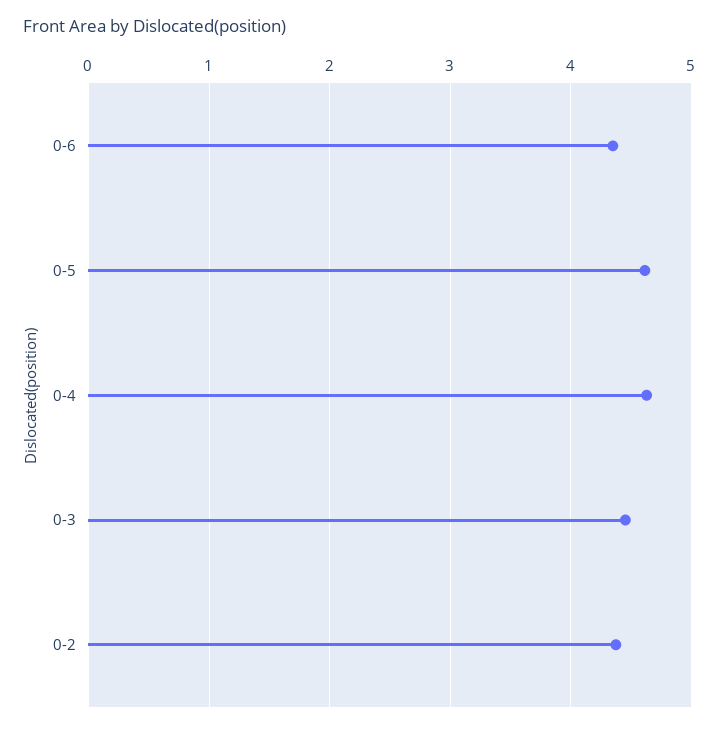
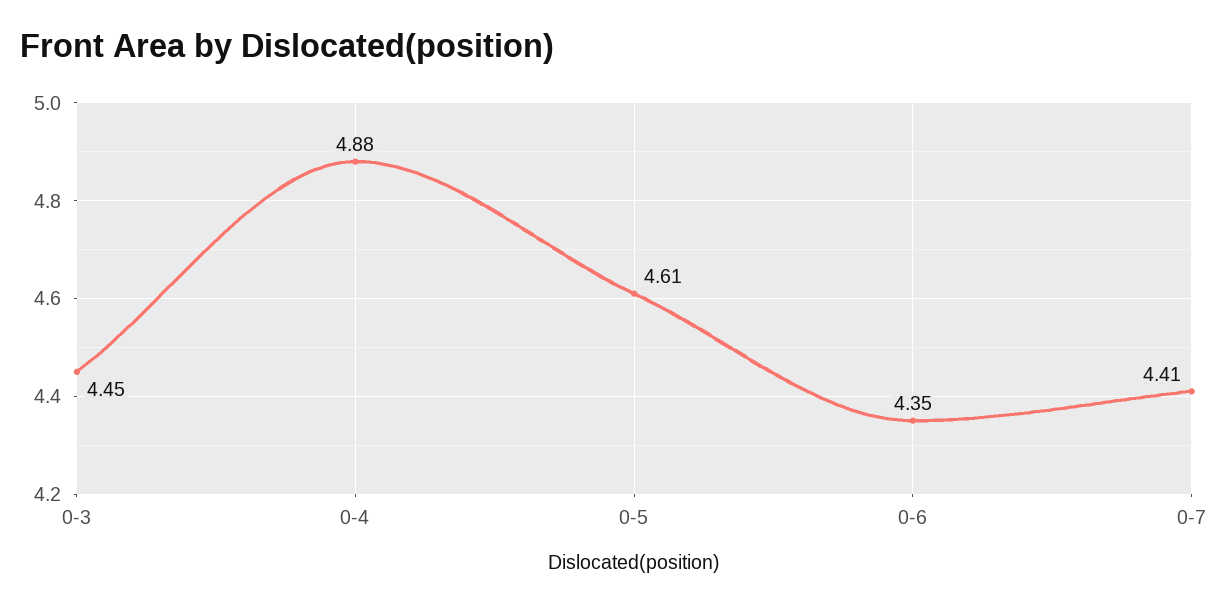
0-4: 4.6 -> 4.88
0-2: 4.4 -> none
0-7: none -> 4.41

